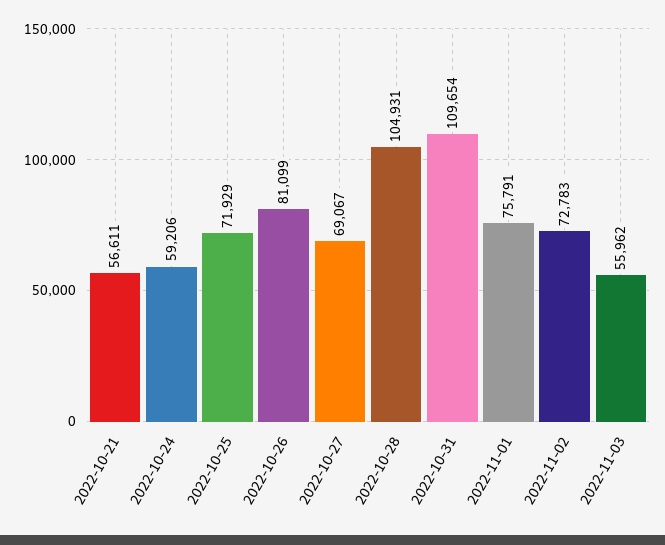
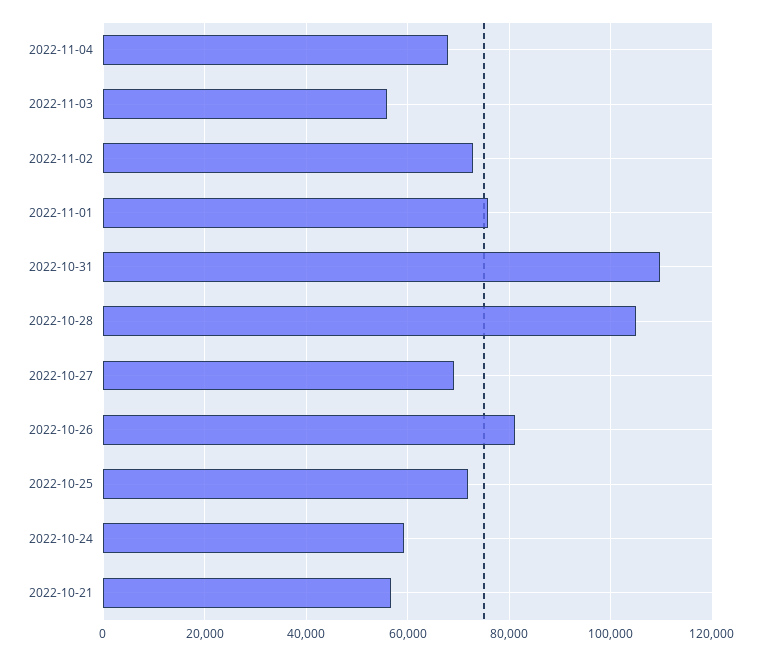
2022-11-04: none -> 68000

